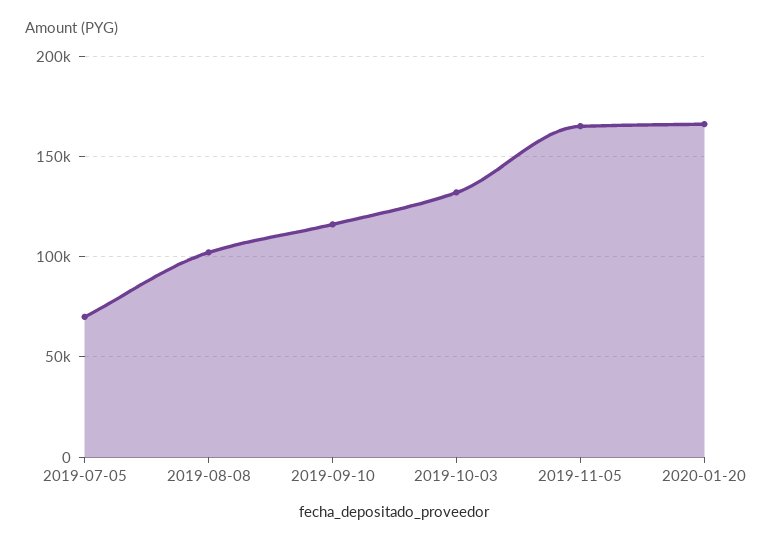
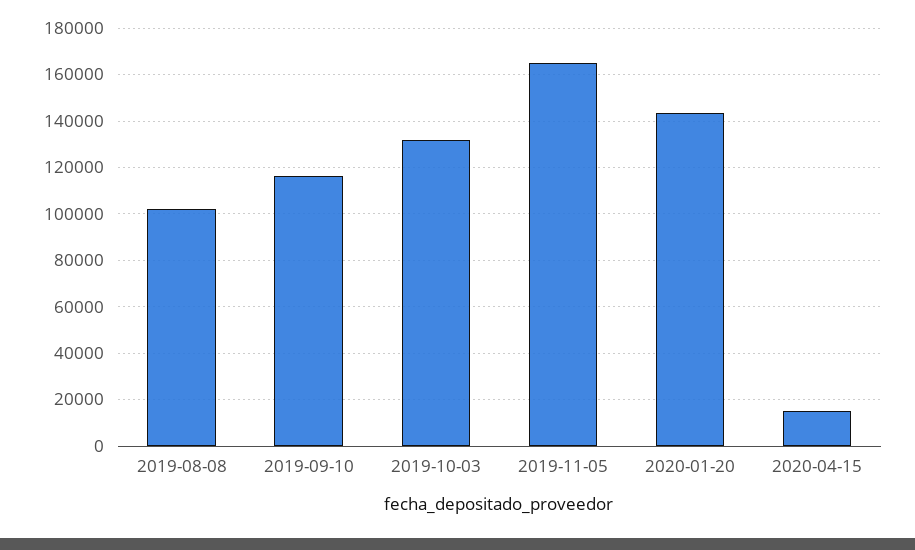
2019-07-05: 70000 -> none
2020-01-20: 165000 -> 145000
2020-04-15: none -> 15000

